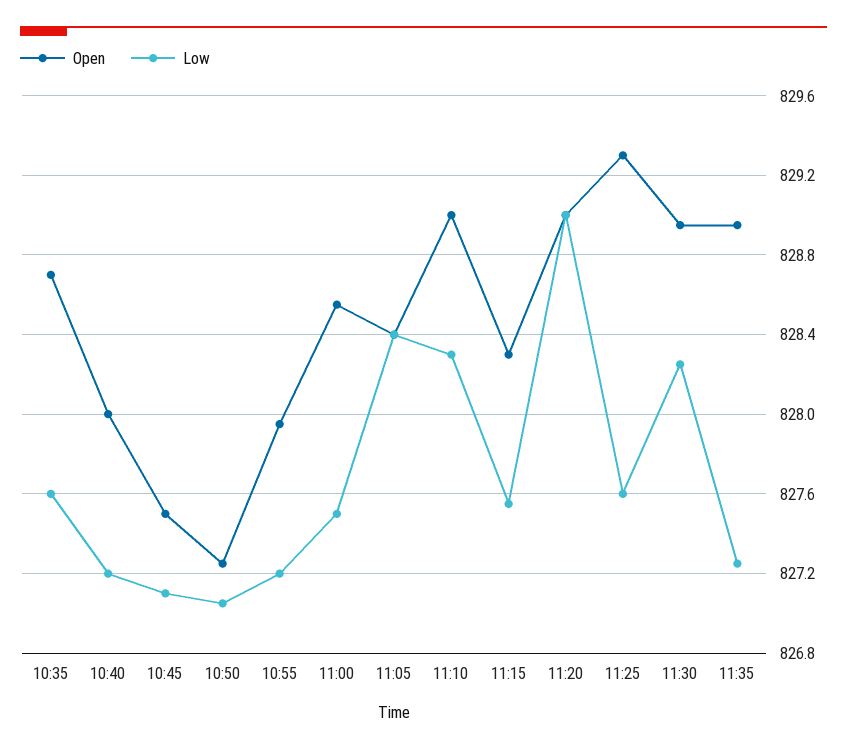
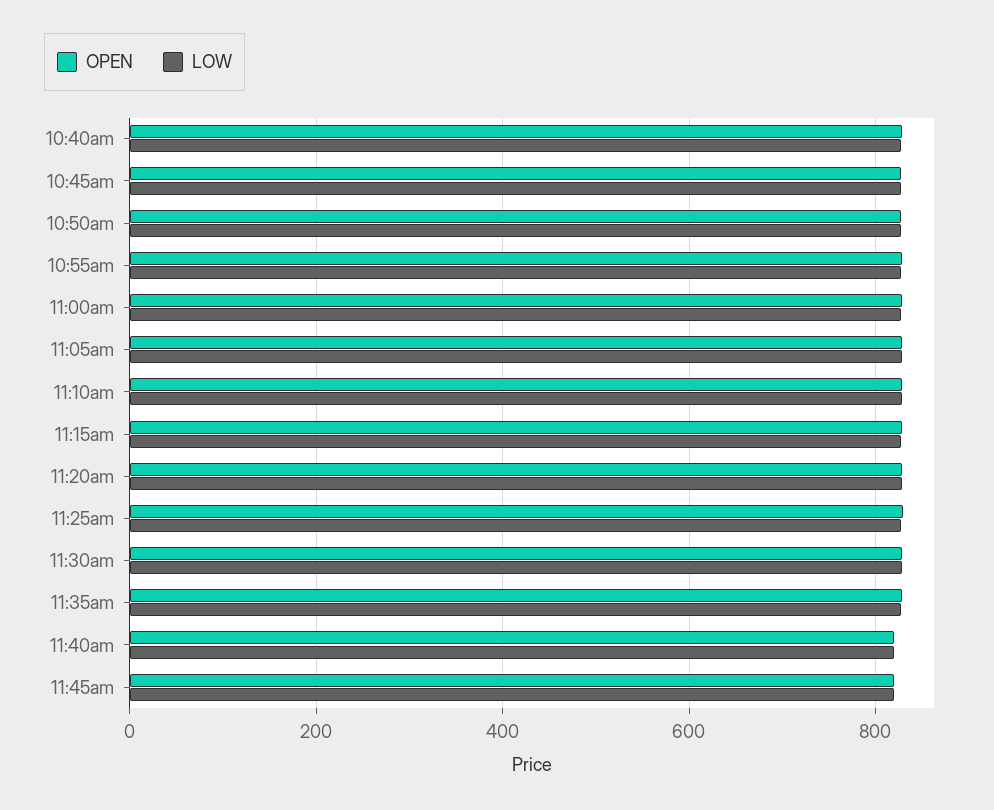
Open, 10:35: 828.7 -> none
Low, 10:35: 827.6 -> none
Open, 11:40am: none -> 820
Low, 11:40am: none -> 820
Open, 11:45am: none -> 820
Low, 11:45am: none -> 820

